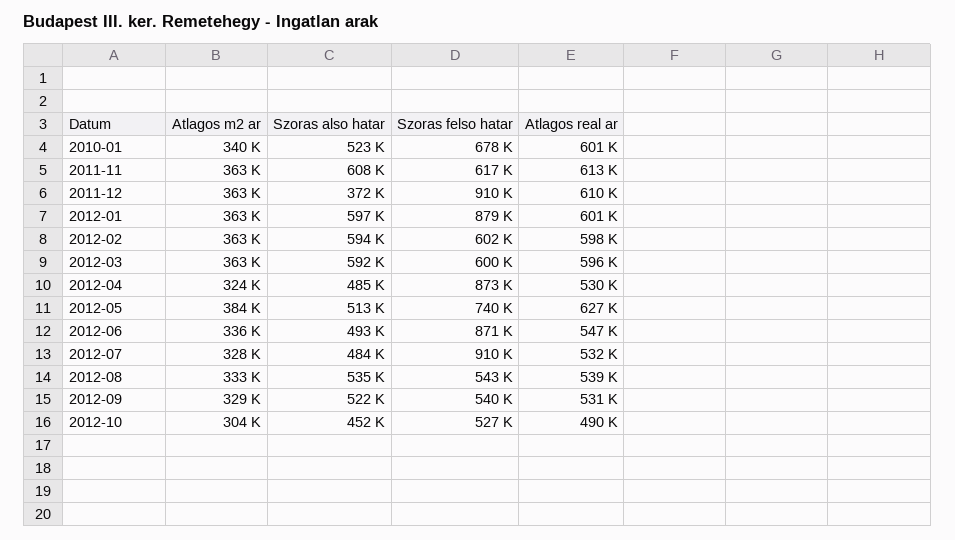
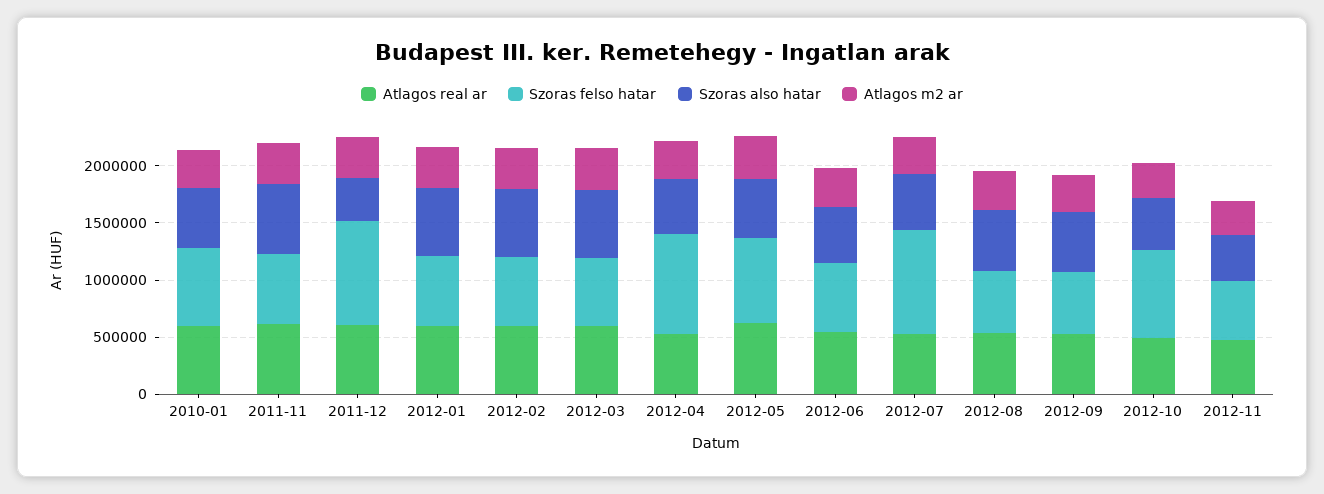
Szoras felso hatar, 2012-01: 879000 -> 600000
Szoras felso hatar, 2012-06: 871000 -> 600000
Szoras felso hatar, 2012-10: 527000 -> 800000
Atlagos real ar, 2012-11: none -> 500000
Szoras felso hatar, 2012-11: none -> 500000
Szoras also hatar, 2012-11: none -> 400000
Atlagos m2 ar, 2012-11: none -> 300000

